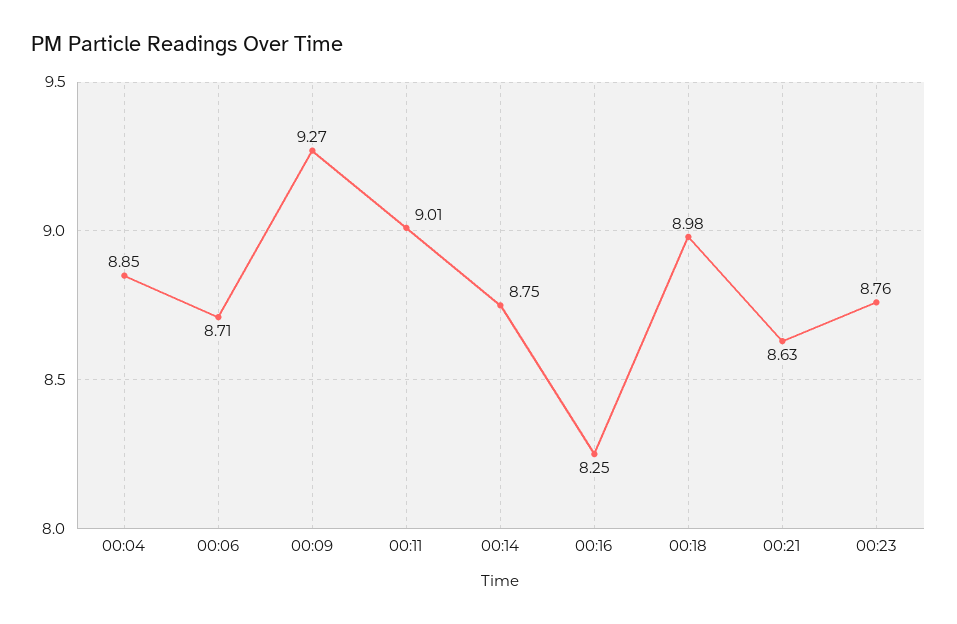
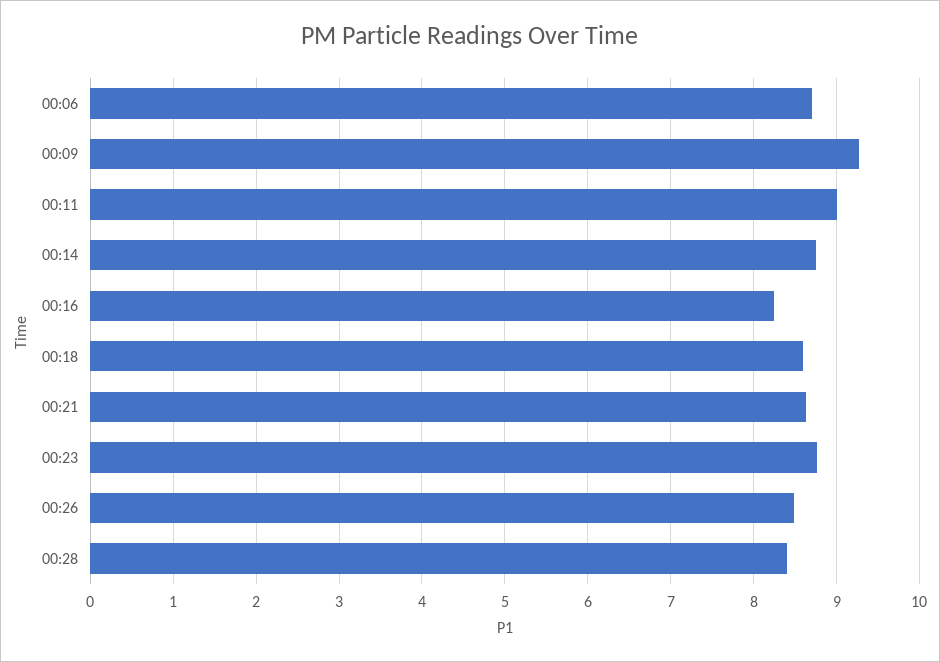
00:04: 8.85 -> none
00:18: 8.98 -> 8.6
00:26: none -> 8.5
00:28: none -> 8.4

